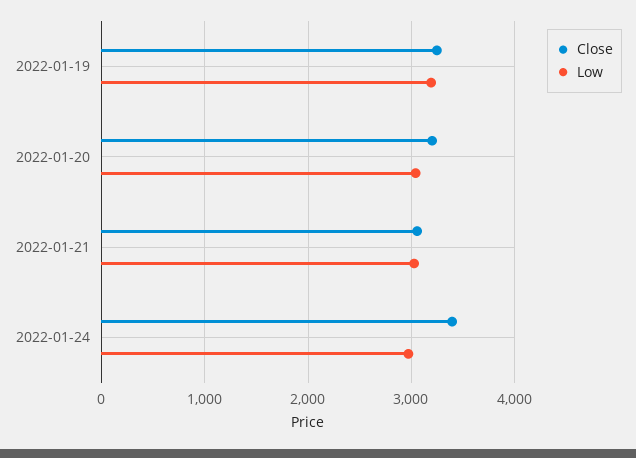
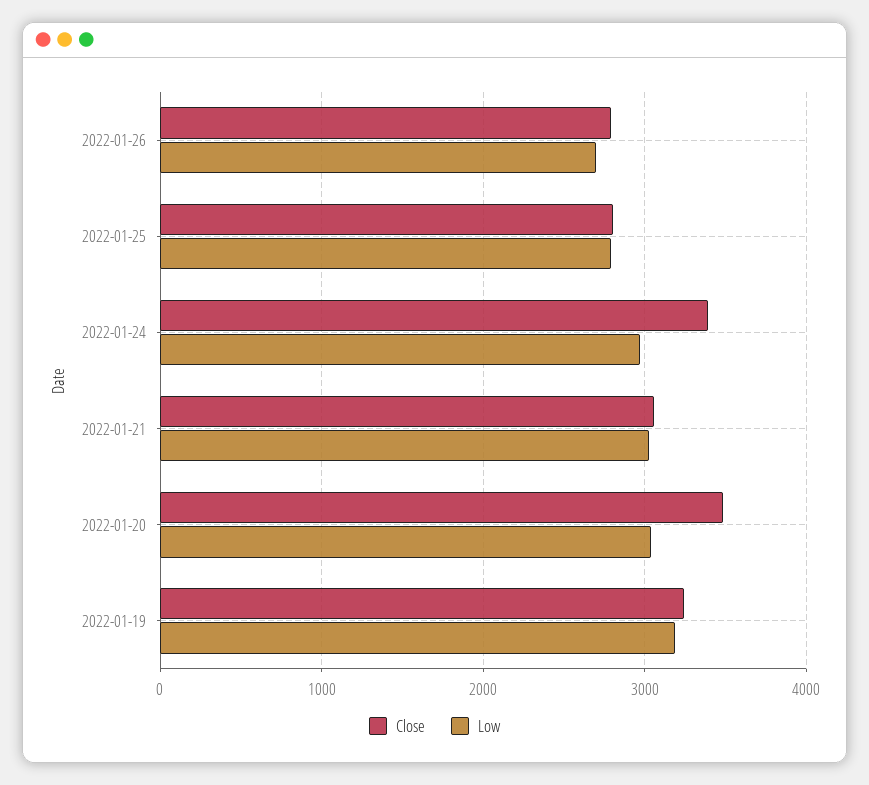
Close, 2022-01-20: 3200 -> 3500
Close, 2022-01-26: none -> 2800
Low, 2022-01-26: none -> 2700
Close, 2022-01-25: none -> 2800
Low, 2022-01-25: none -> 2800

